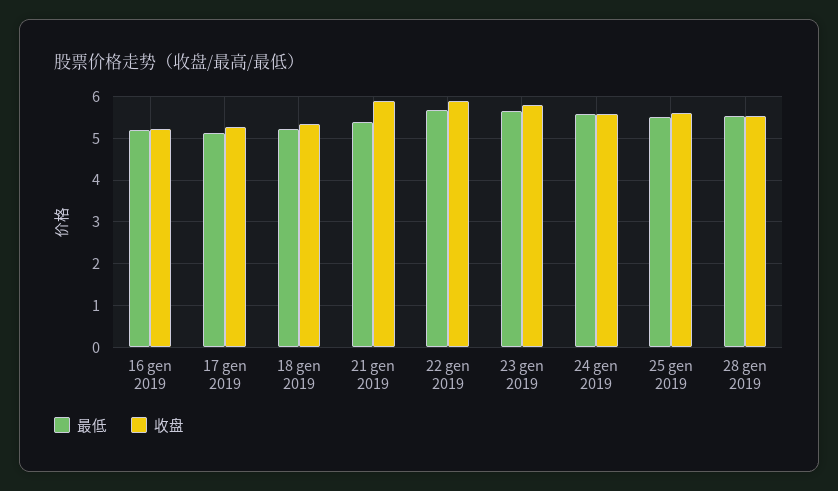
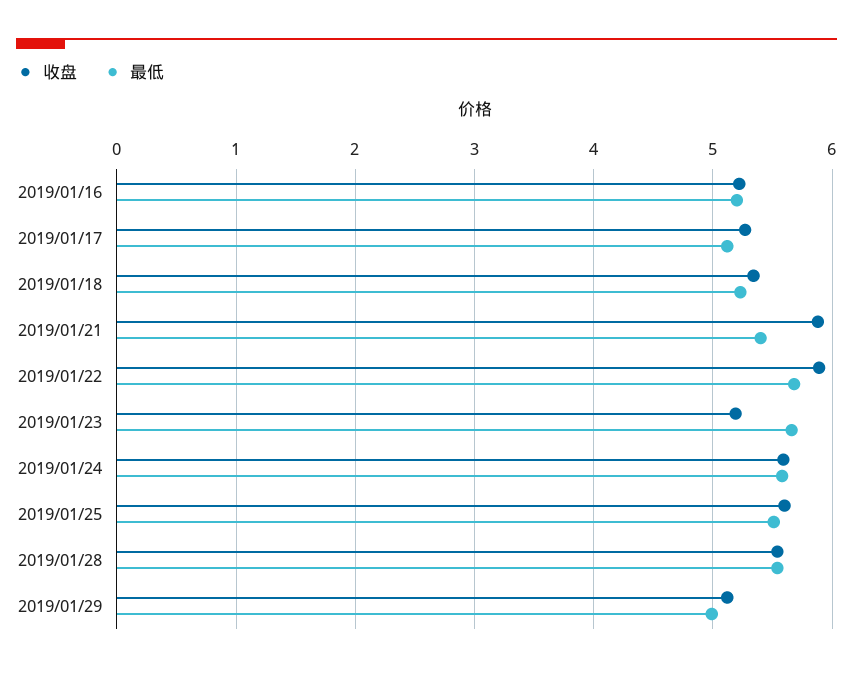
收盘, 23 gen 2019: 5.8 -> 5.2
收盘, 2019/01/29: none -> 5.1
最低, 2019/01/29: none -> 5

